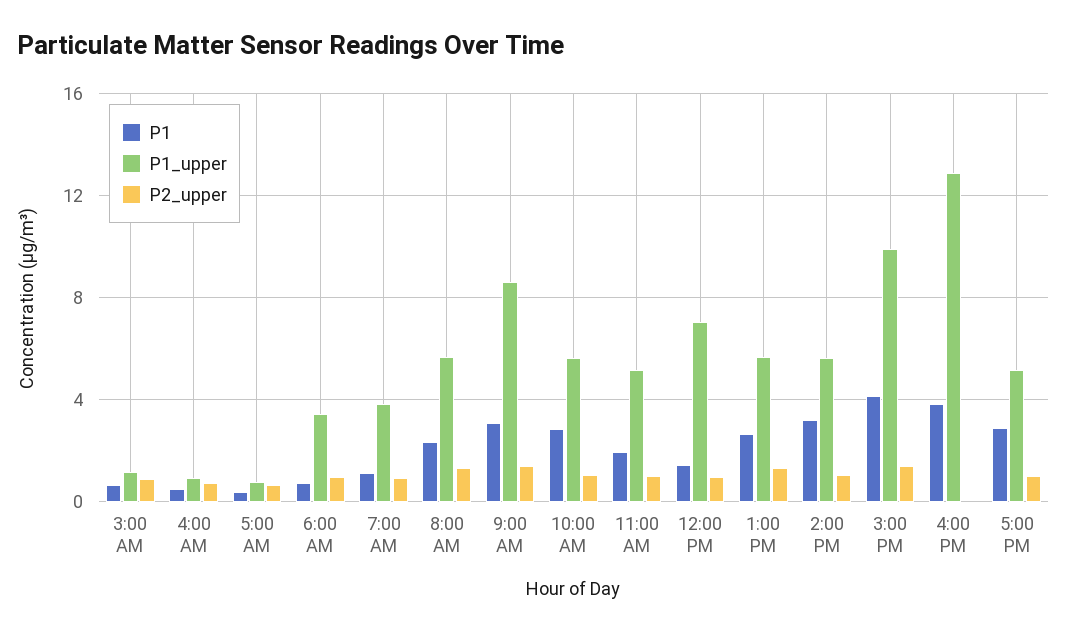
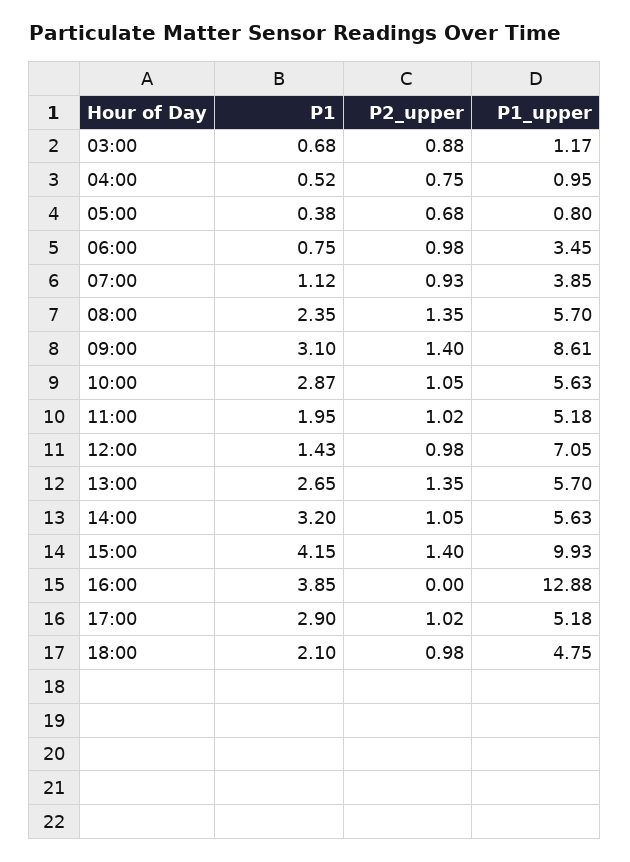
P1, 18:00: none -> 2.1
P2_upper, 18:00: none -> 0.98
P1_upper, 18:00: none -> 4.75

